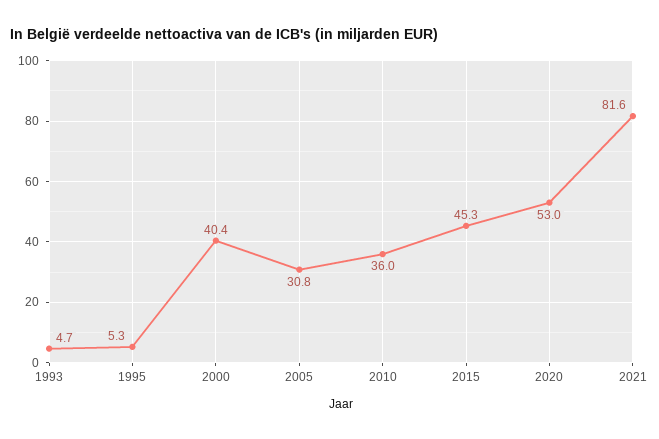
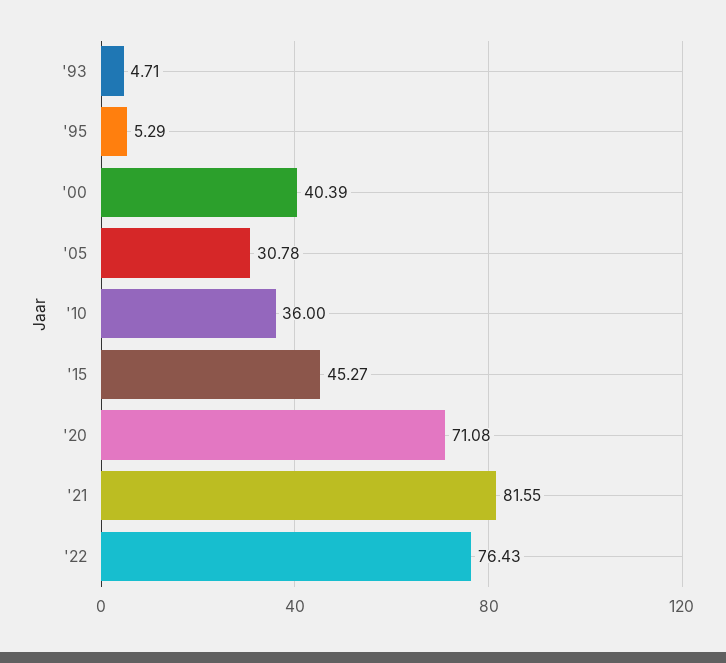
2020: 53 -> 71.08
'22: none -> 76.43

